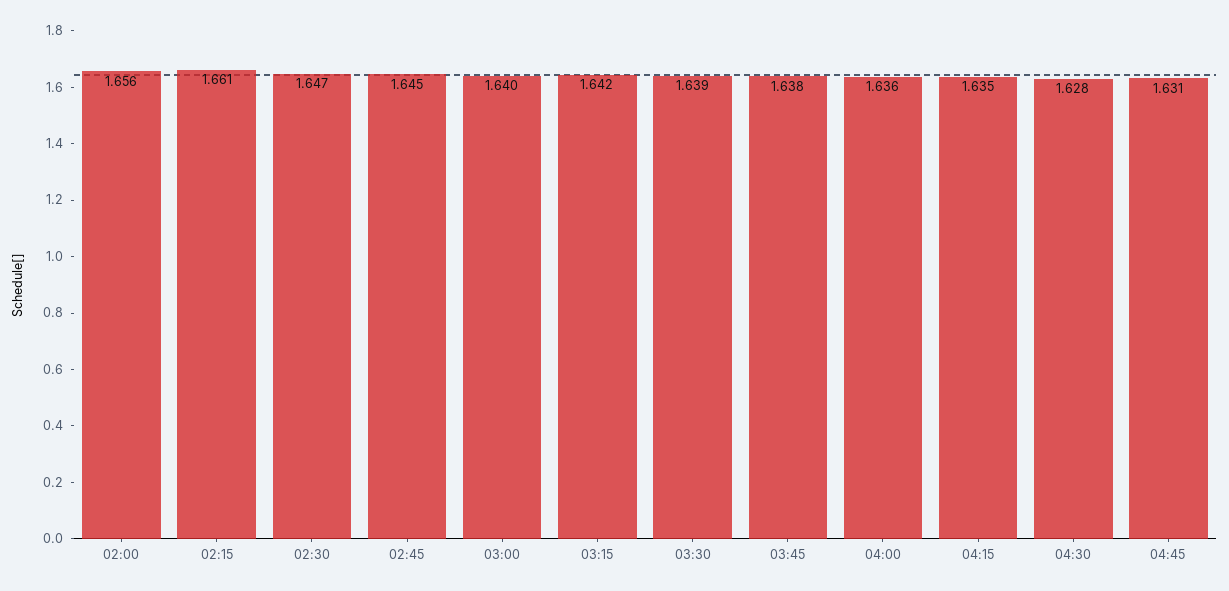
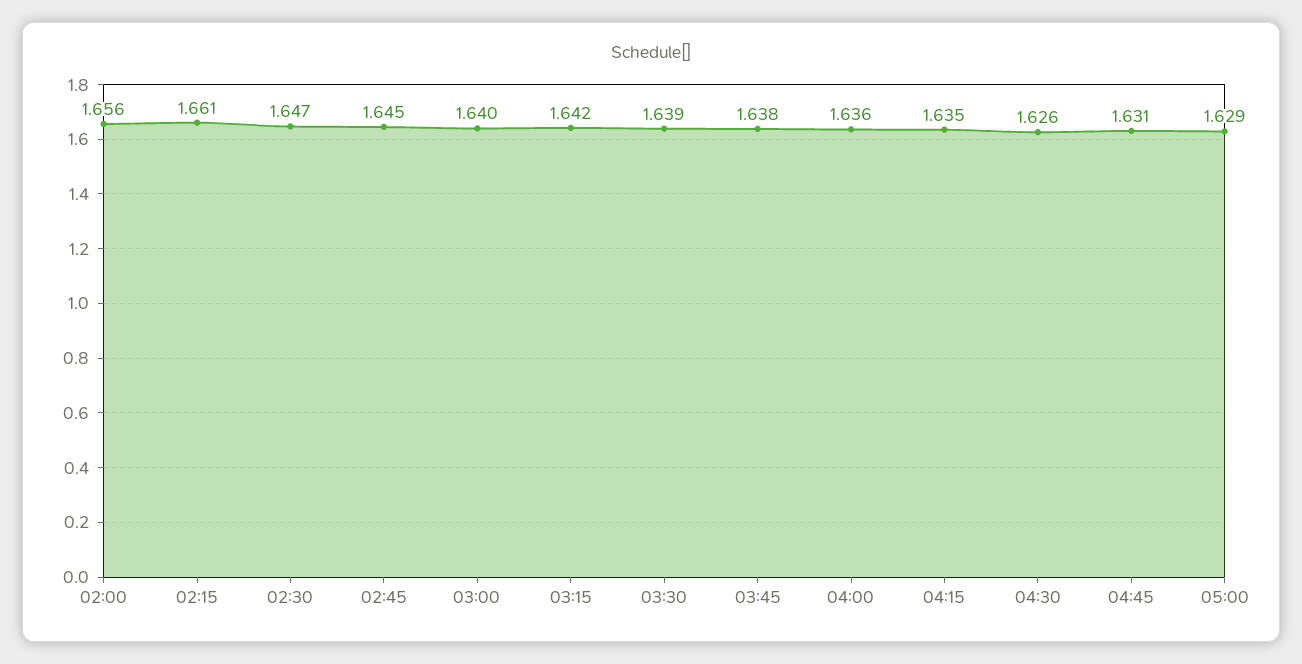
04:30: 1.628 -> 1.626
05:00: none -> 1.629

